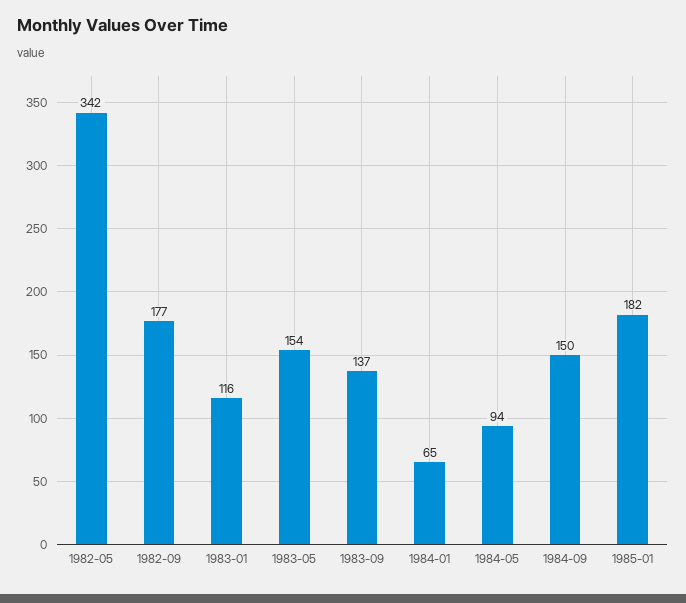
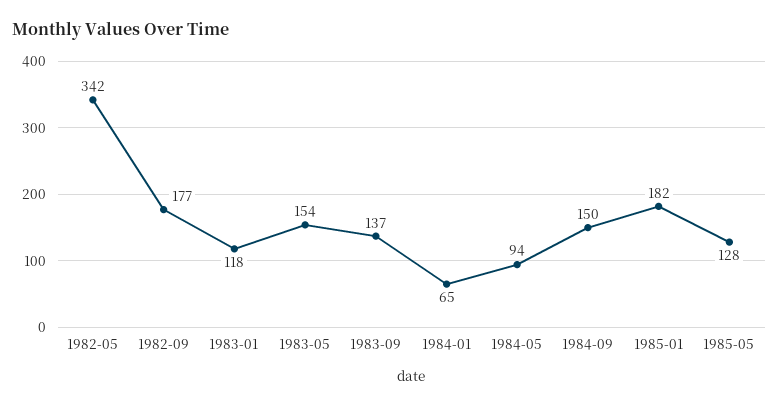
1983-01: 116 -> 118
1985-05: none -> 128

